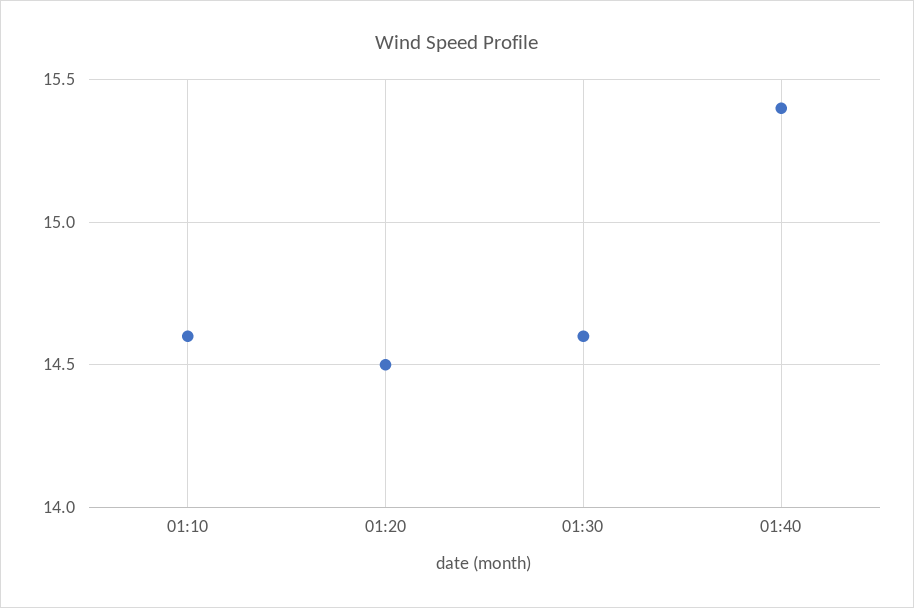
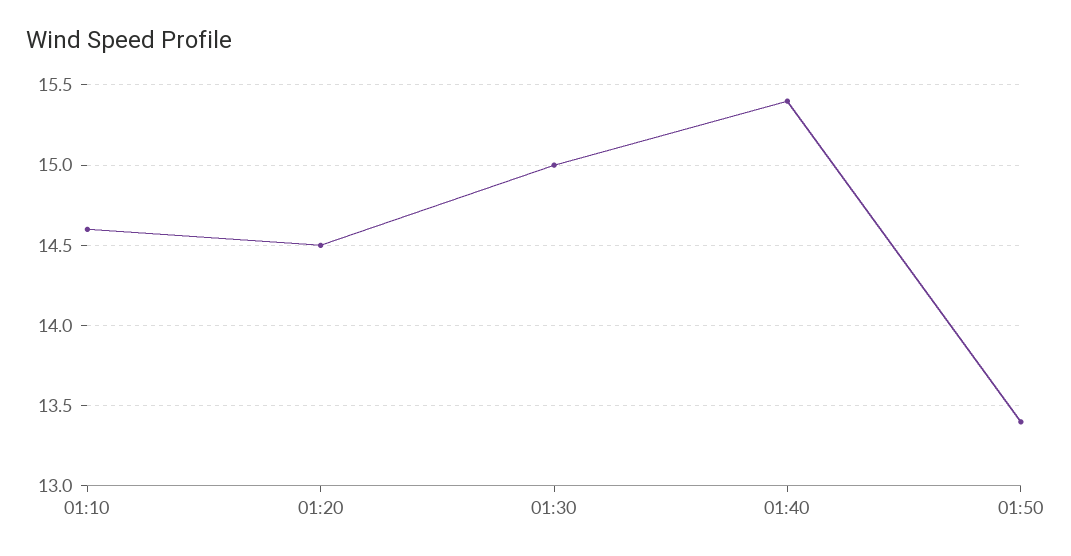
01:30: 14.6 -> 15
01:50: none -> 13.4

